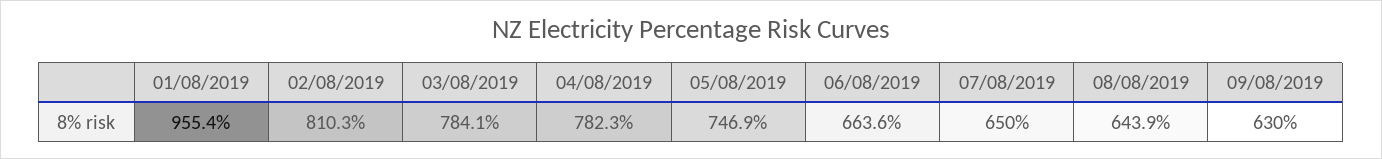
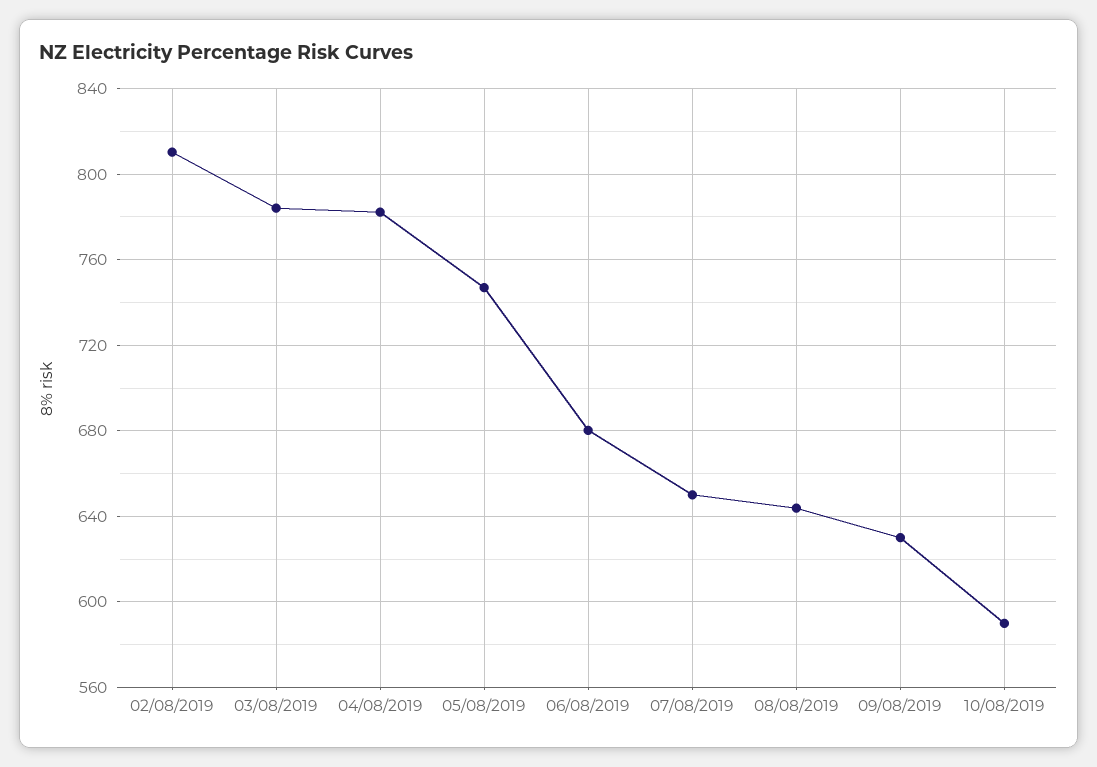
01/08/2019: 955.4 -> none
06/08/2019: 663.6 -> 680
10/08/2019: none -> 590

